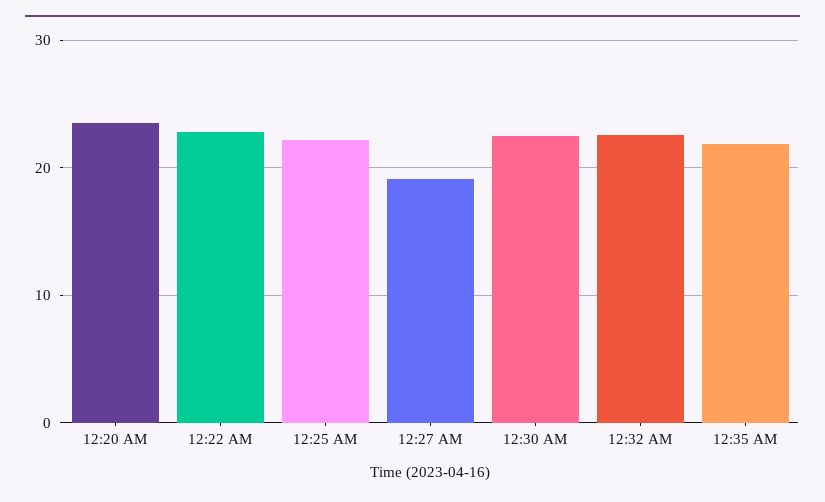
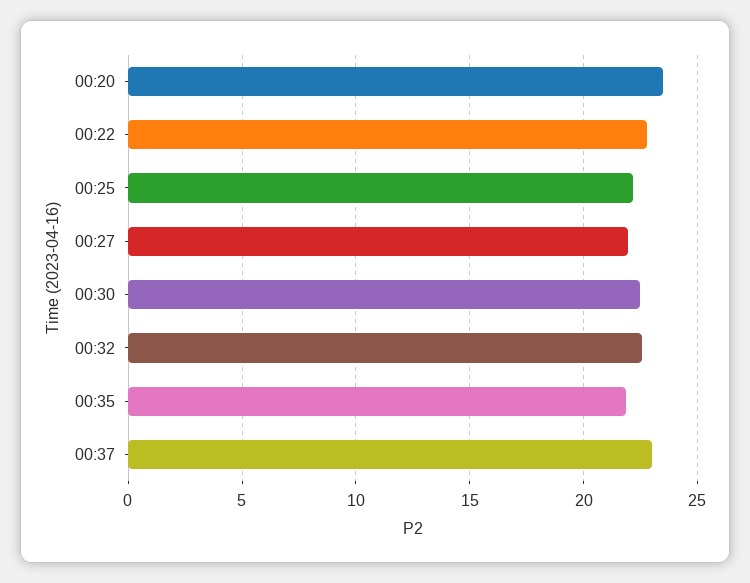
12:27 AM: 19 -> 22
00:37: none -> 23

